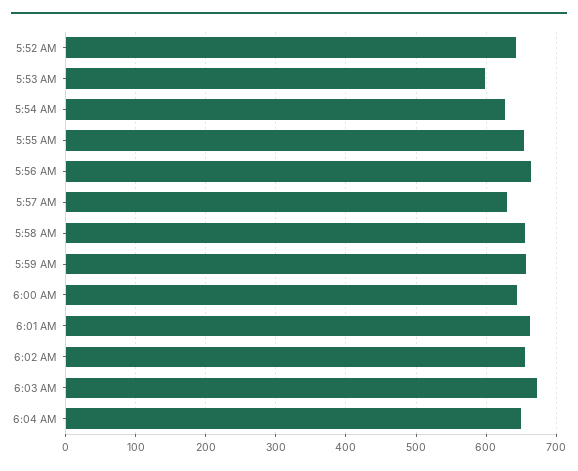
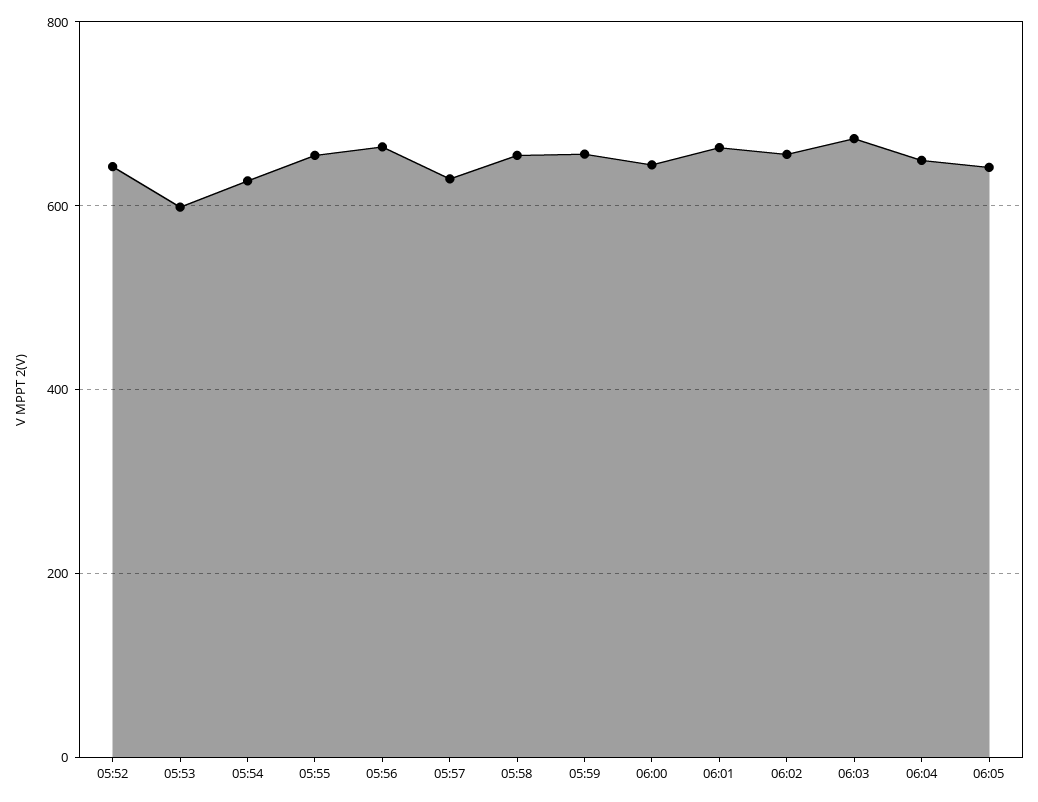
06:05: none -> 640

